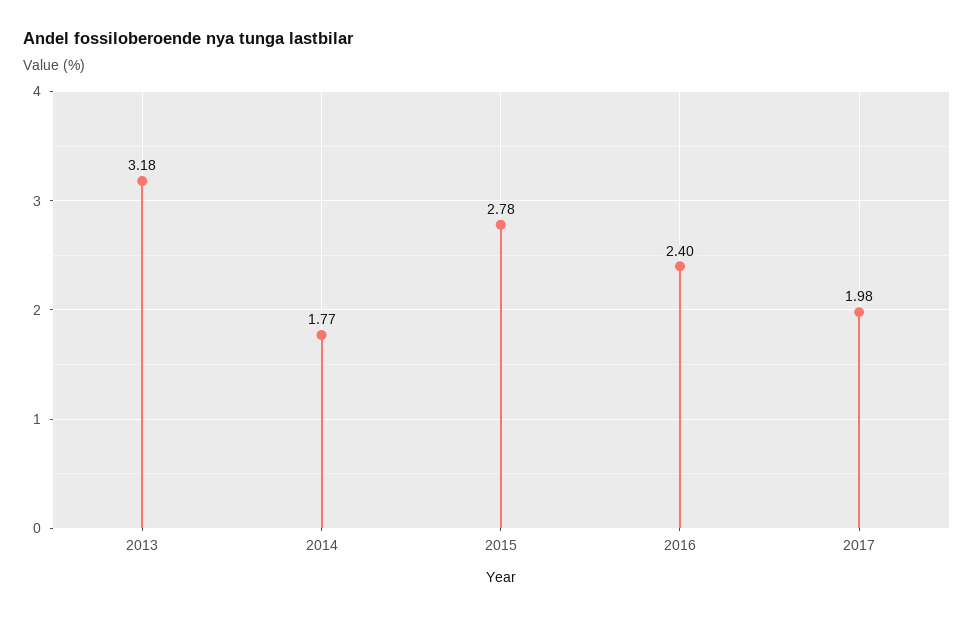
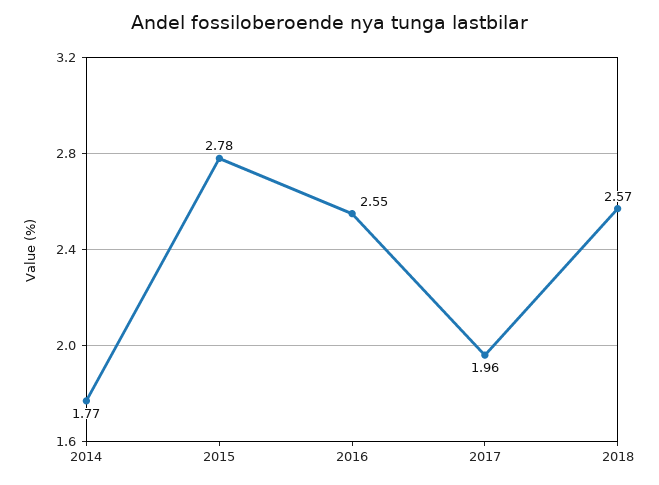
2013: 3.18 -> none
2016: 2.4 -> 2.55
2017: 1.98 -> 1.96
2018: none -> 2.57

